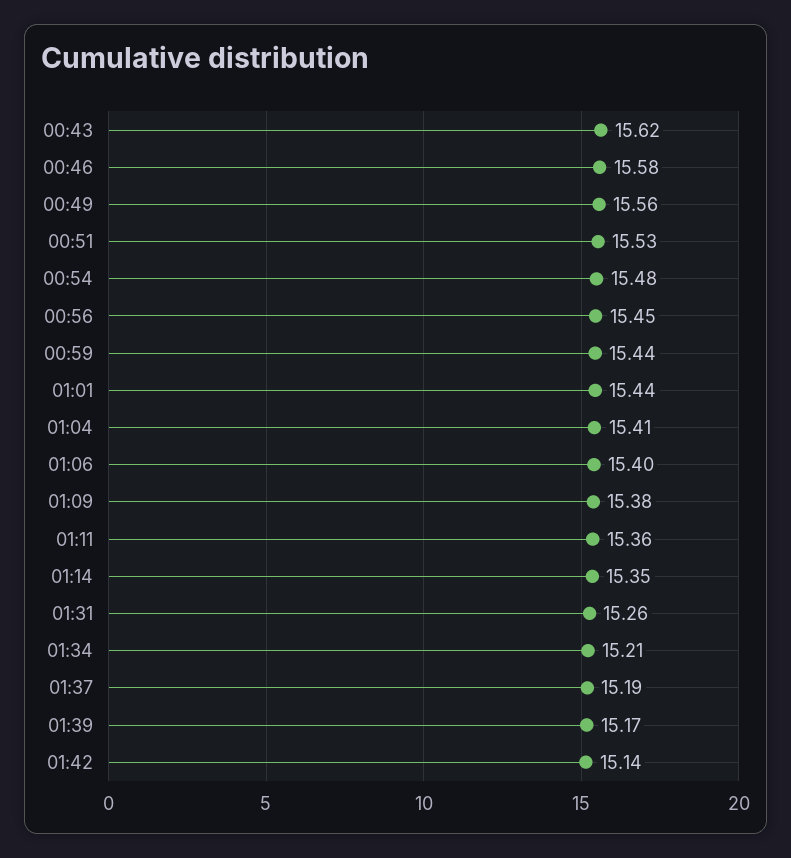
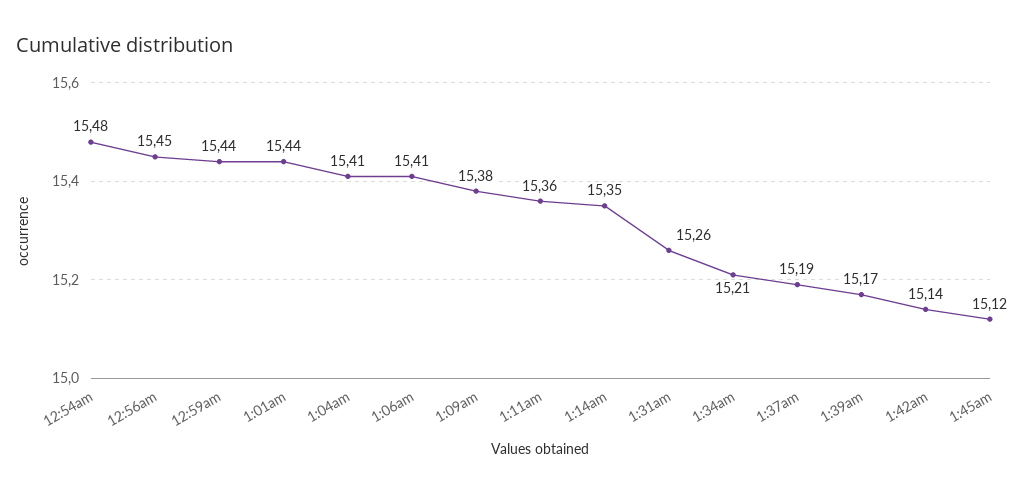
00:43: 15.62 -> none
00:46: 15.58 -> none
00:49: 15.56 -> none
00:51: 15.53 -> none
01:06: 15.4 -> 15.41
1:45am: none -> 15.12

